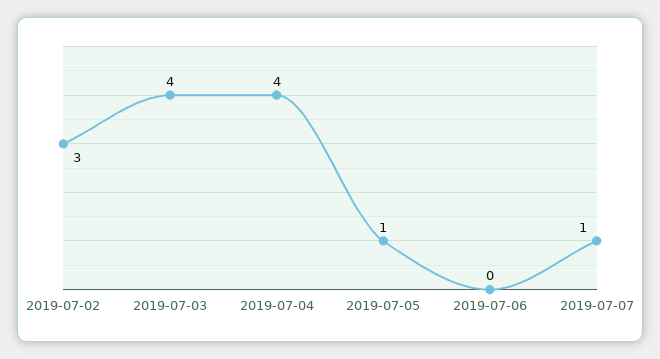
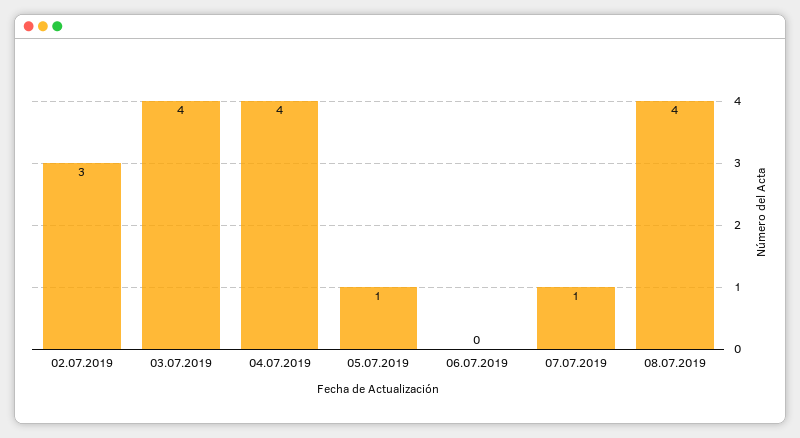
08.07.2019: none -> 4

